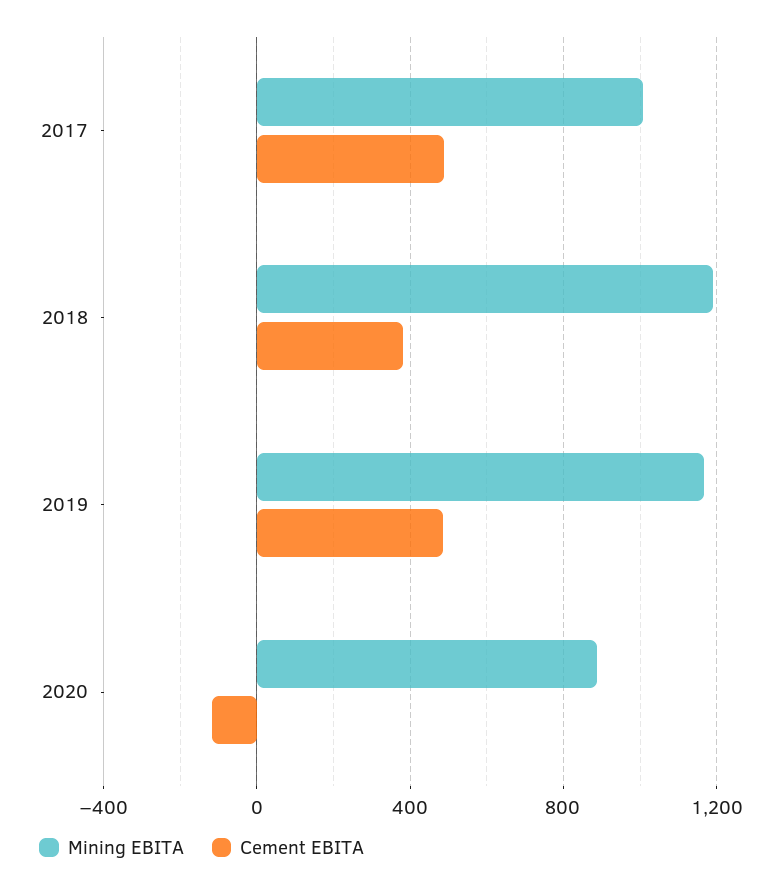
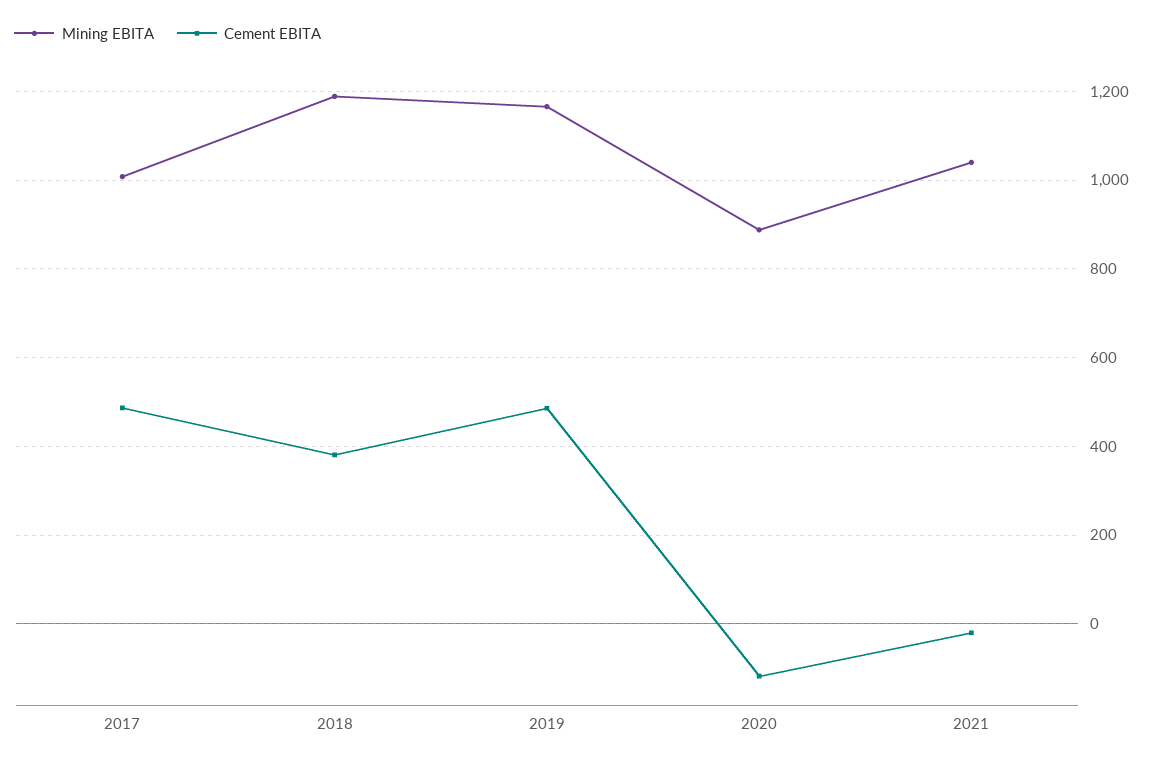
Mining EBITA, 2021: none -> 1040
Cement EBITA, 2021: none -> -20

